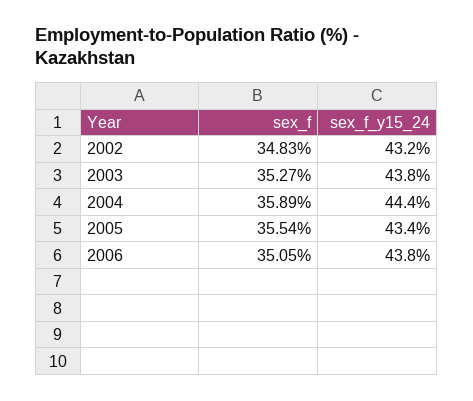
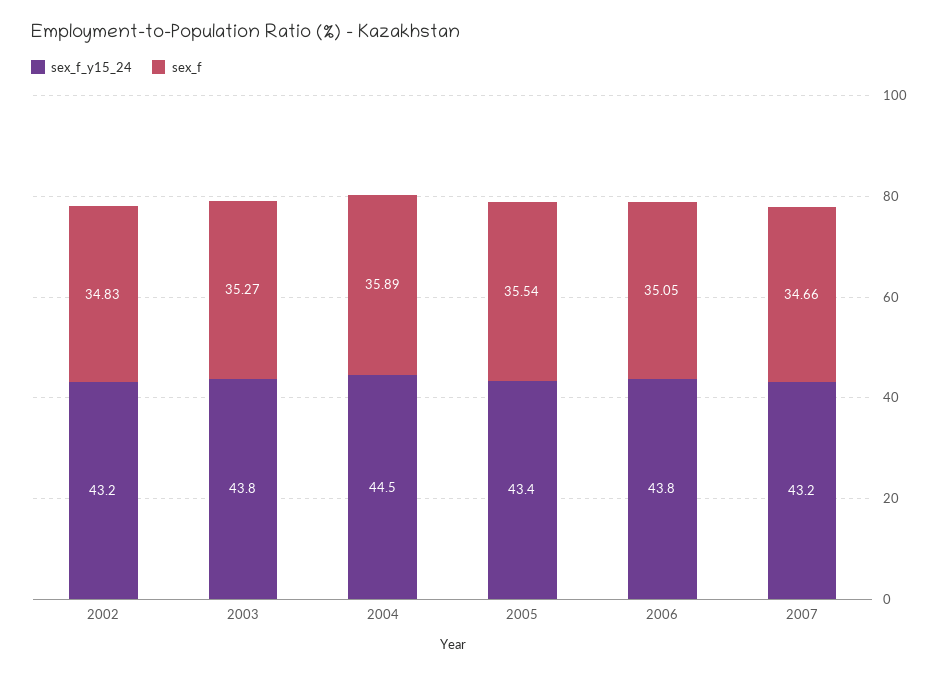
sex_f_y15_24, 2004: 44.4 -> 44.5
sex_f_y15_24, 2007: none -> 43.2
sex_f, 2007: none -> 34.66

